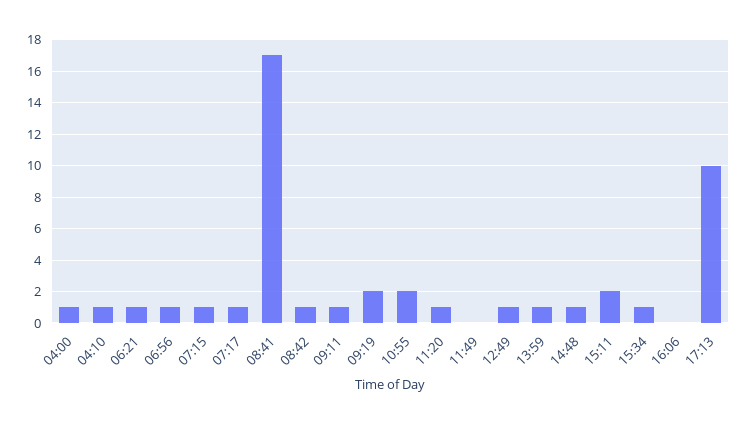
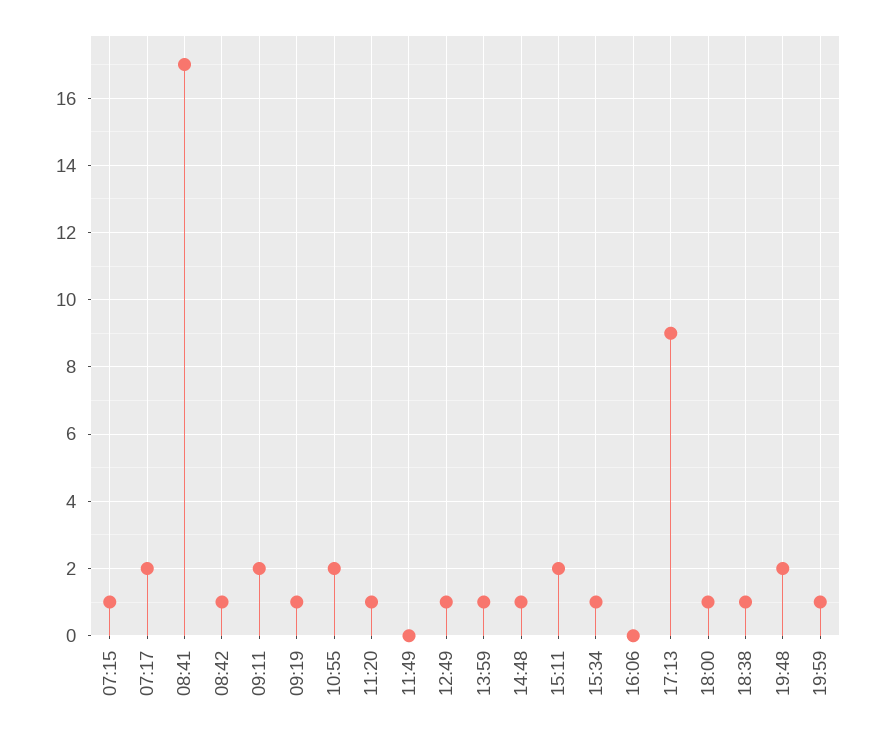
04:00: 1 -> none
04:10: 1 -> none
06:21: 1 -> none
06:56: 1 -> none
07:17: 1 -> 2
09:11: 1 -> 2
09:19: 2 -> 1
17:13: 10 -> 9
18:00: none -> 1
18:38: none -> 1
19:48: none -> 2
19:59: none -> 1

